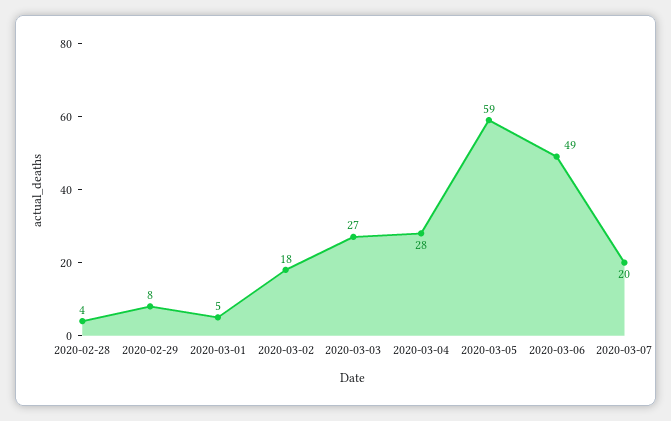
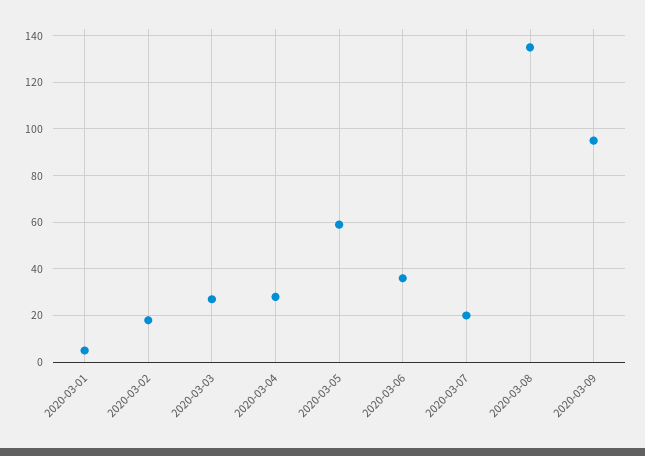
2020-02-28: 4 -> none
2020-02-29: 8 -> none
2020-03-06: 49 -> 35
2020-03-08: none -> 135
2020-03-09: none -> 95

